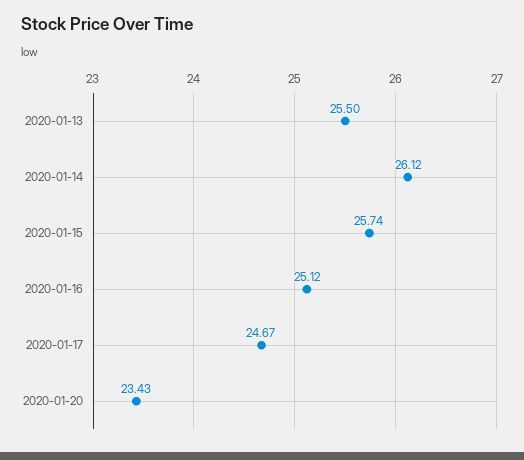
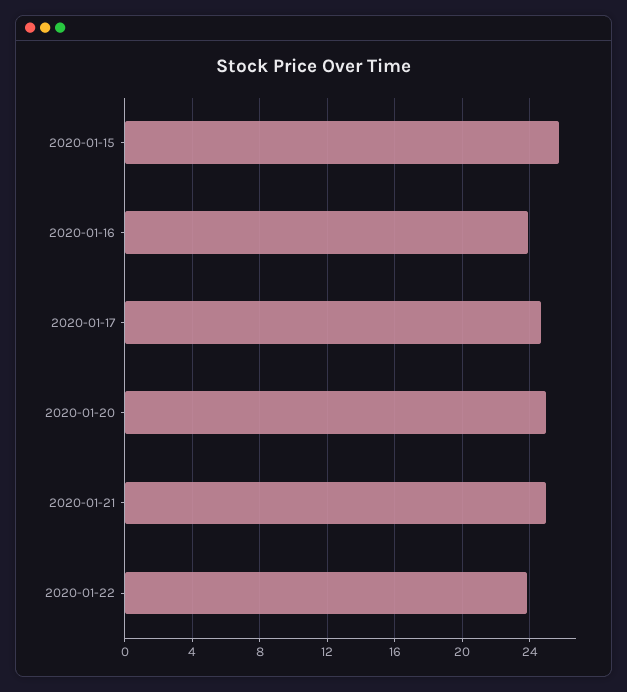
2020-01-13: 25.5 -> none
2020-01-14: 26.12 -> none
2020-01-16: 25.12 -> 24
2020-01-20: 23.43 -> 25
2020-01-21: none -> 25
2020-01-22: none -> 24

